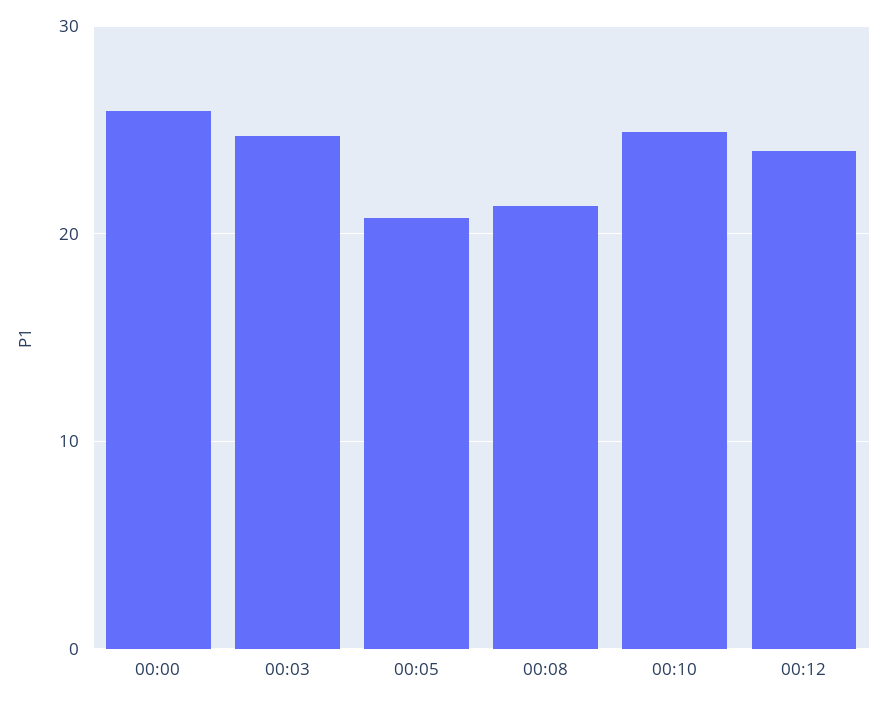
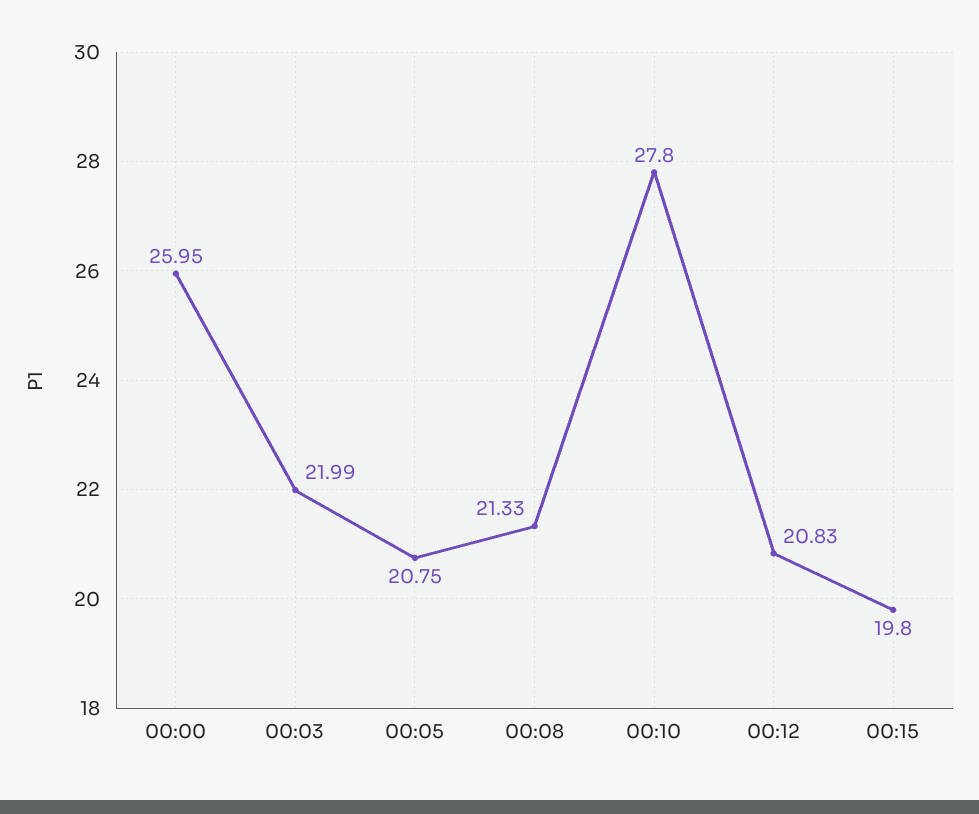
00:03: 25 -> 21.99
00:10: 25 -> 27.8
00:12: 24 -> 20.83
00:15: none -> 19.8

